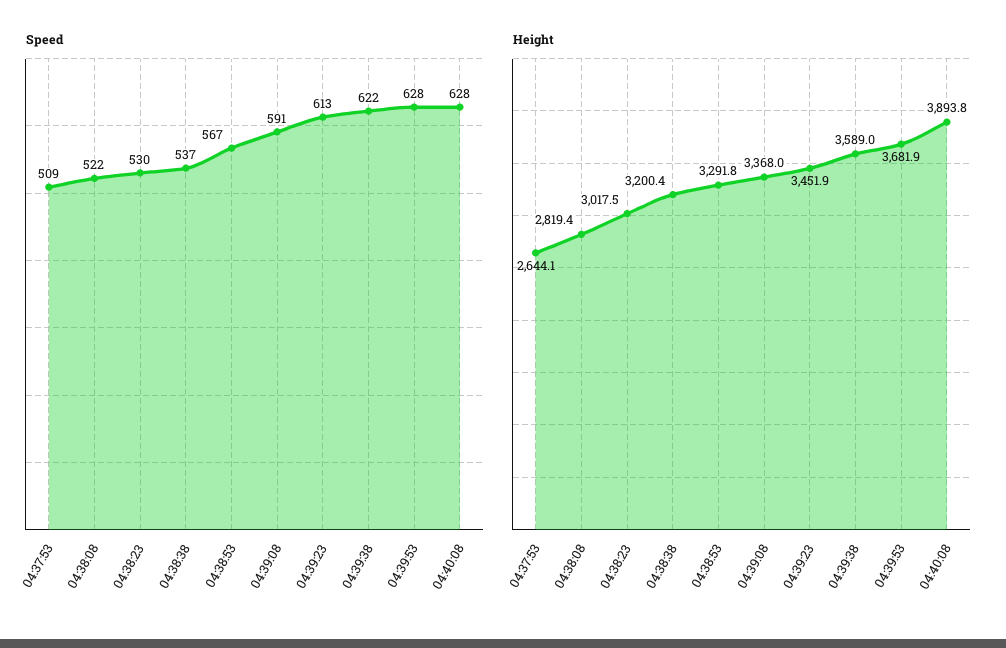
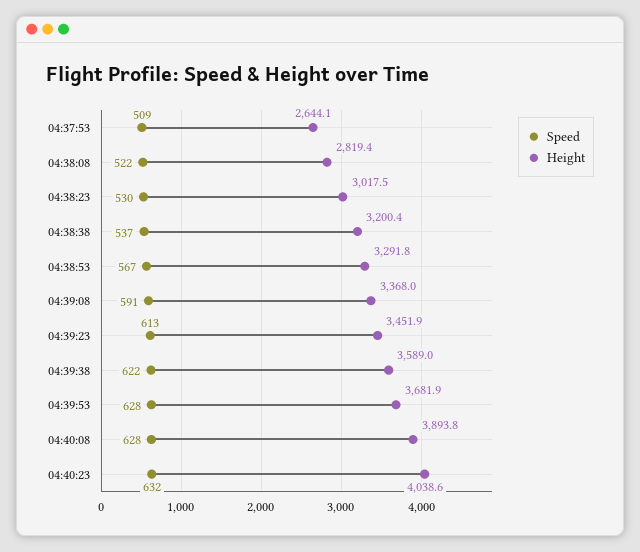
Speed, 04:40:23: none -> 632
Height, 04:40:23: none -> 4038.6

